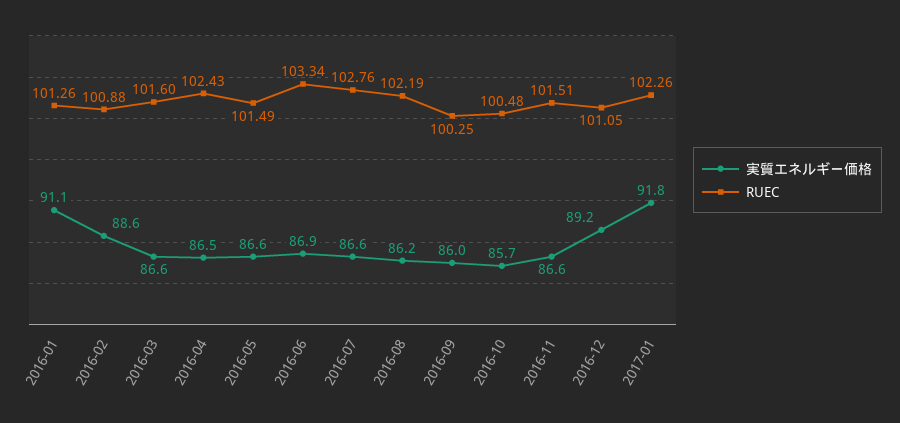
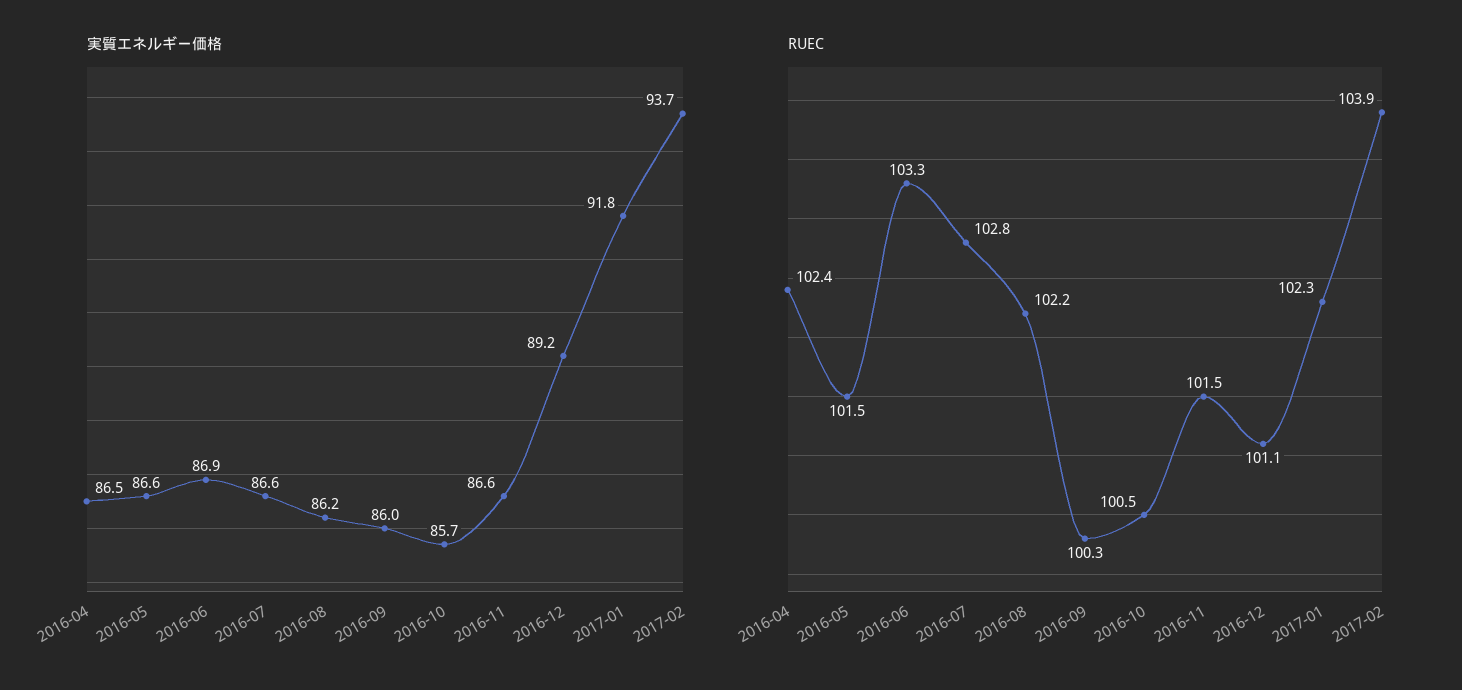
実質エネルギー価格, 2016-01: 91.1 -> none
RUEC, 2016-01: 101.26 -> none
実質エネルギー価格, 2016-02: 88.6 -> none
RUEC, 2016-02: 100.88 -> none
実質エネルギー価格, 2016-03: 86.6 -> none
RUEC, 2016-03: 101.6 -> none
実質エネルギー価格, 2017-02: none -> 93.7
RUEC, 2017-02: none -> 103.9

